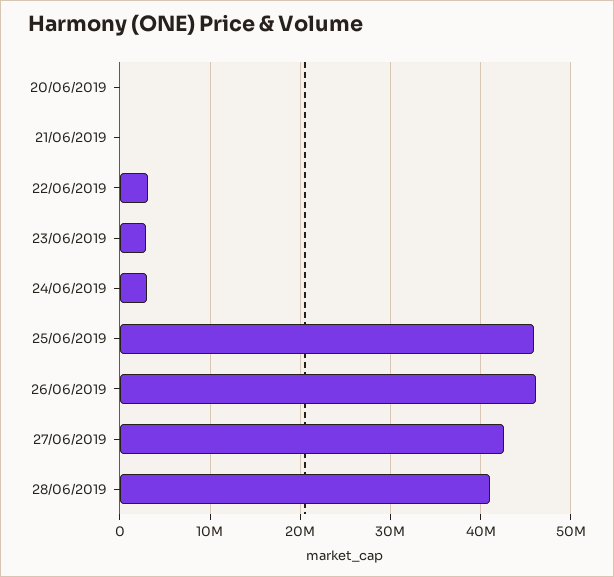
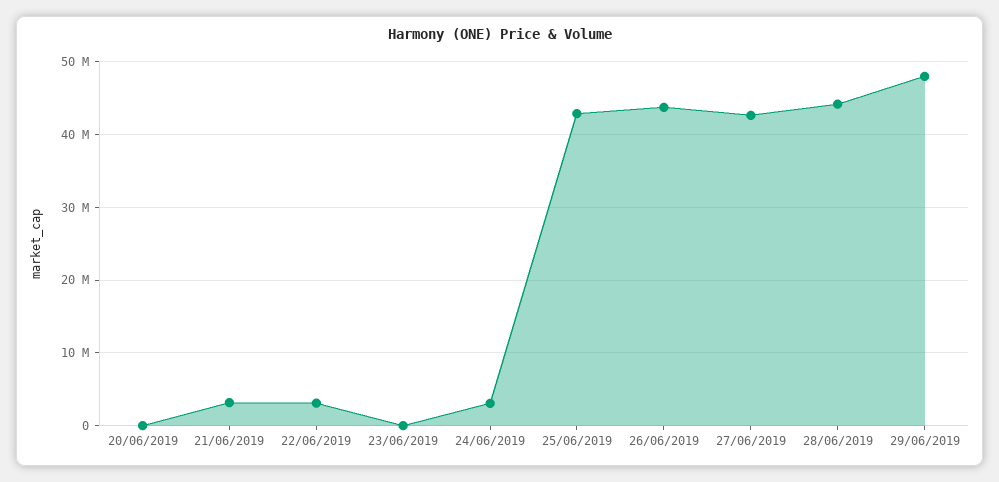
21/06/2019: 0 -> 3000000
23/06/2019: 3000000 -> 0
25/06/2019: 46000000 -> 43000000
26/06/2019: 46000000 -> 44000000
28/06/2019: 41000000 -> 44000000
29/06/2019: none -> 48000000

